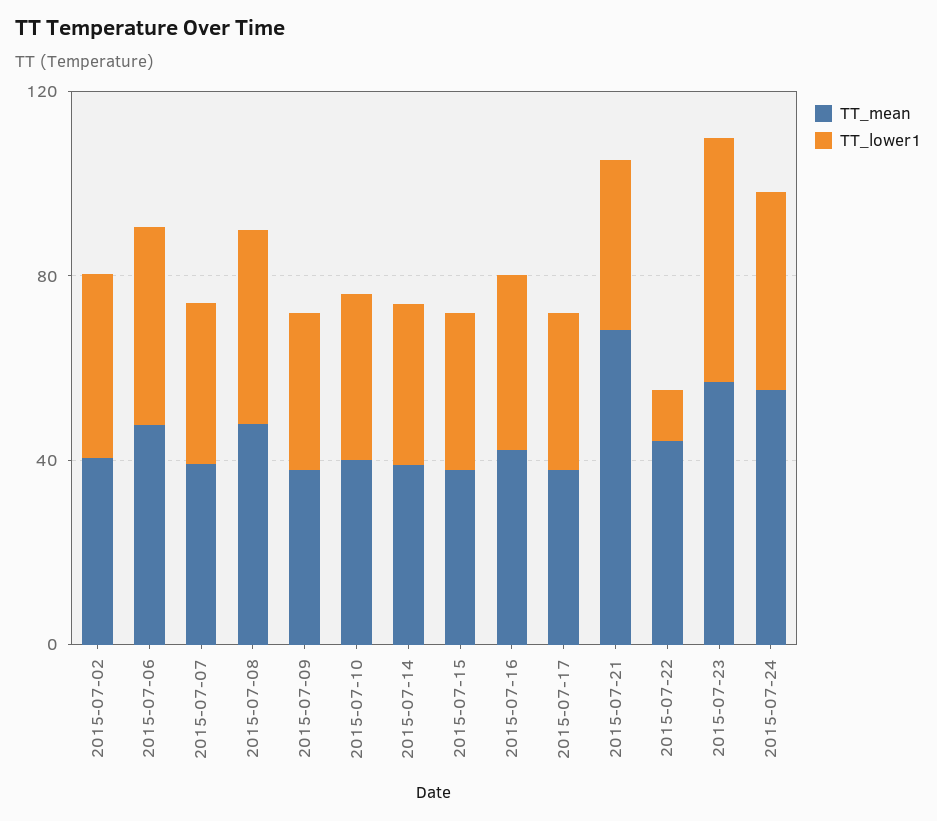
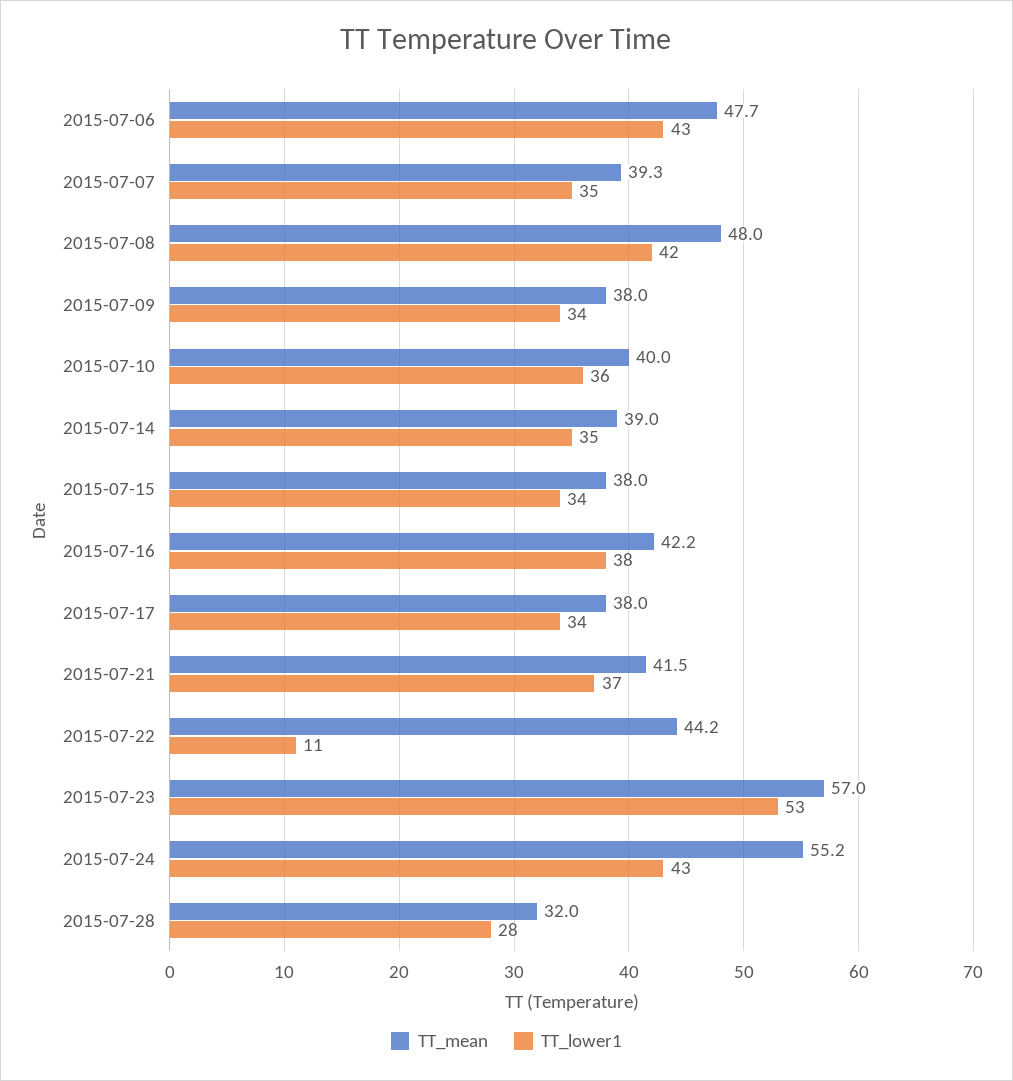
TT_mean, 2015-07-02: 40 -> none
TT_lower1, 2015-07-02: 40 -> none
TT_mean, 2015-07-21: 70 -> 41.5
TT_mean, 2015-07-28: none -> 32
TT_lower1, 2015-07-28: none -> 28

